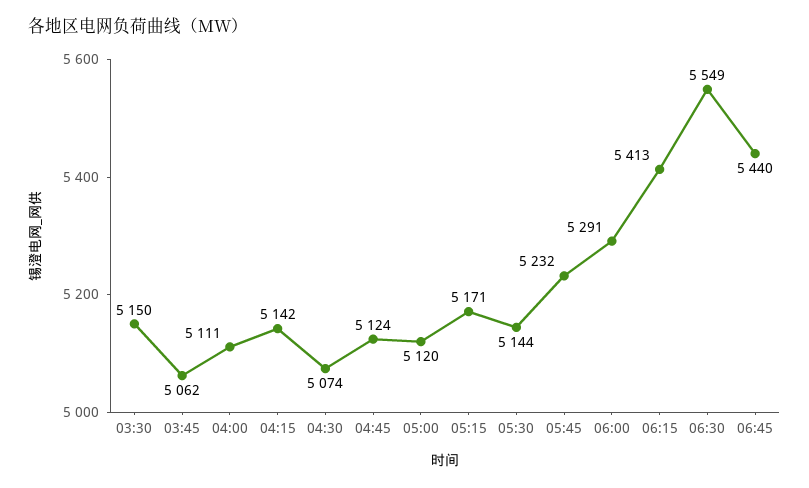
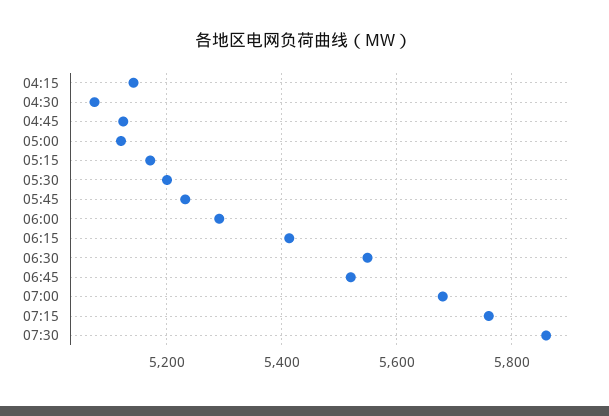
03:30: 5150 -> none
03:45: 5062 -> none
04:00: 5111 -> none
05:30: 5144 -> 5200
06:45: 5440 -> 5520
07:00: none -> 5680
07:15: none -> 5760
07:30: none -> 5860

